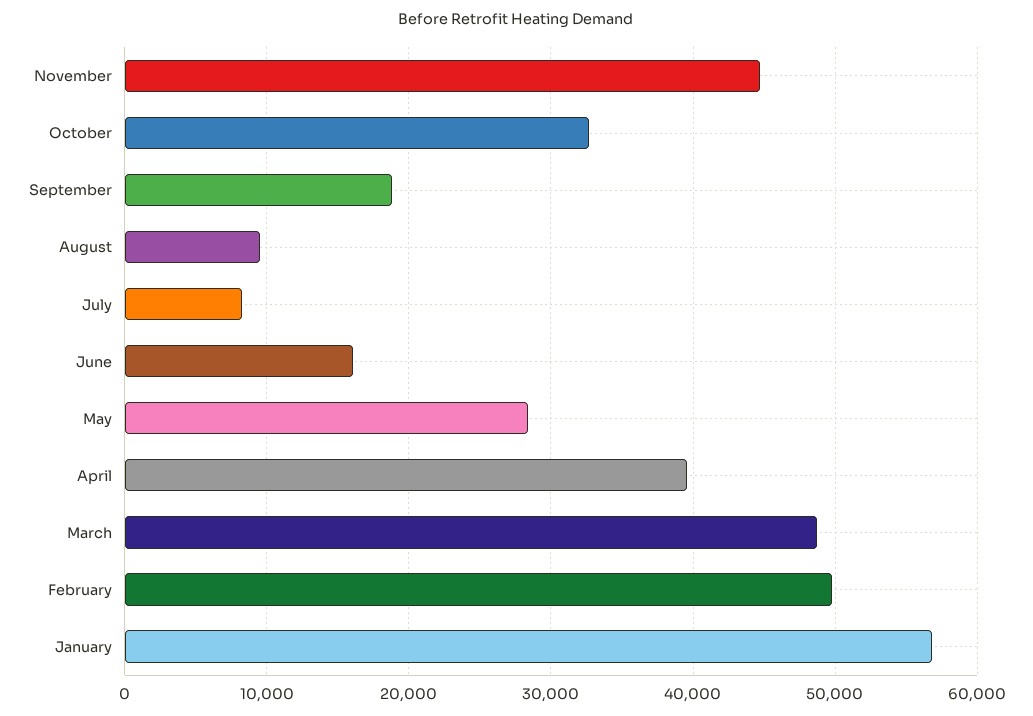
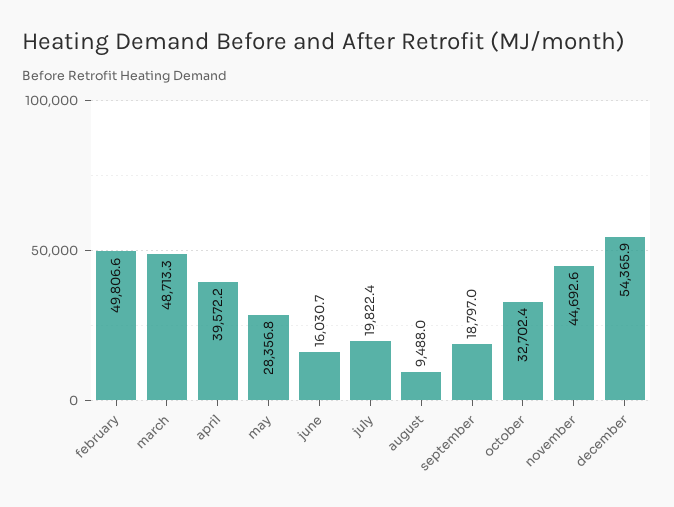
July: 8000 -> 19822.4
January: 57000 -> none
december: none -> 54365.9

